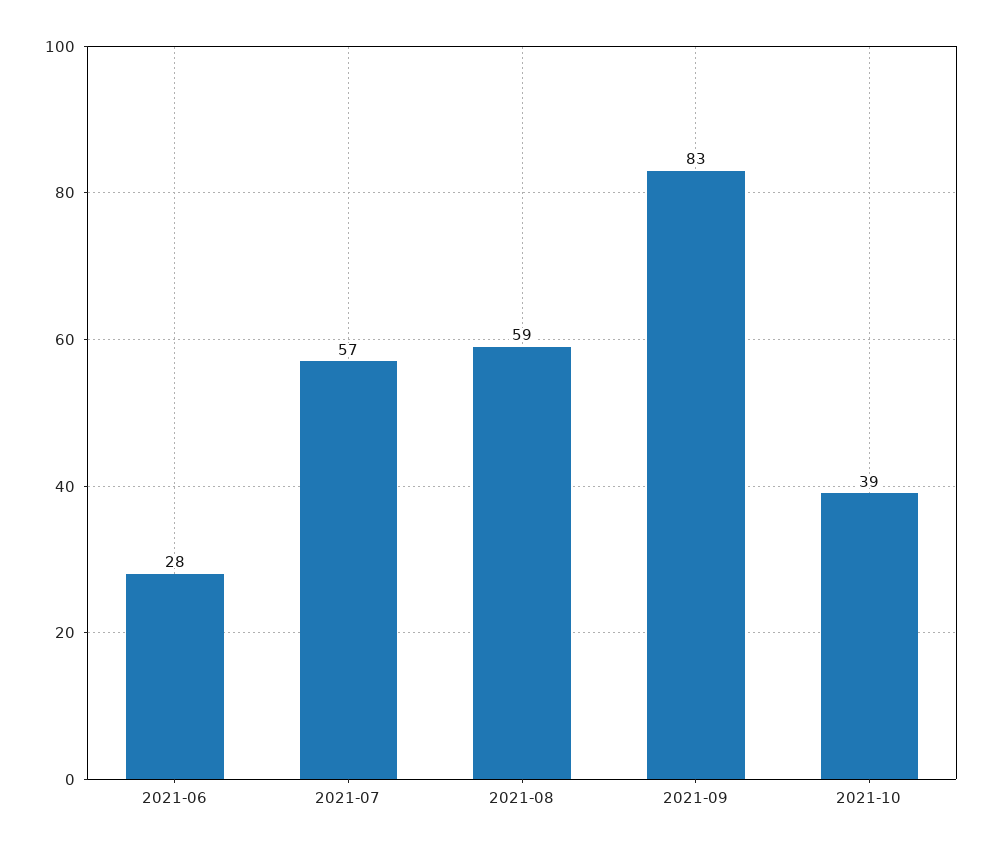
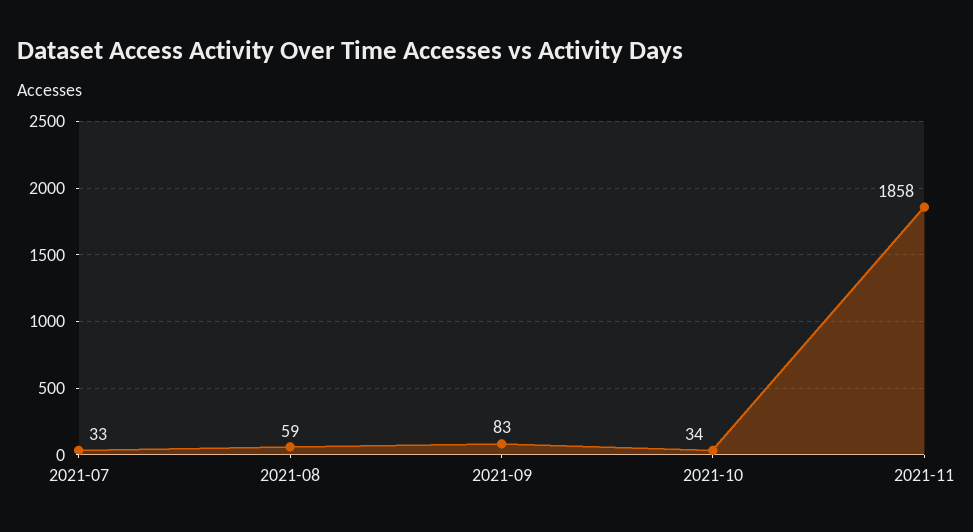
2021-06: 28 -> none
2021-07: 57 -> 33
2021-10: 39 -> 34
2021-11: none -> 1858

